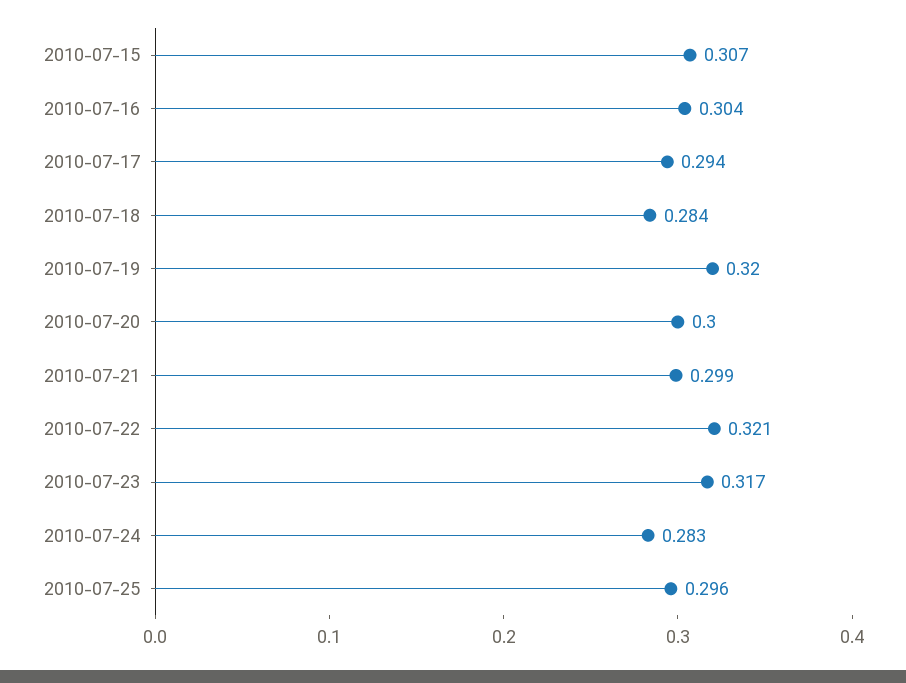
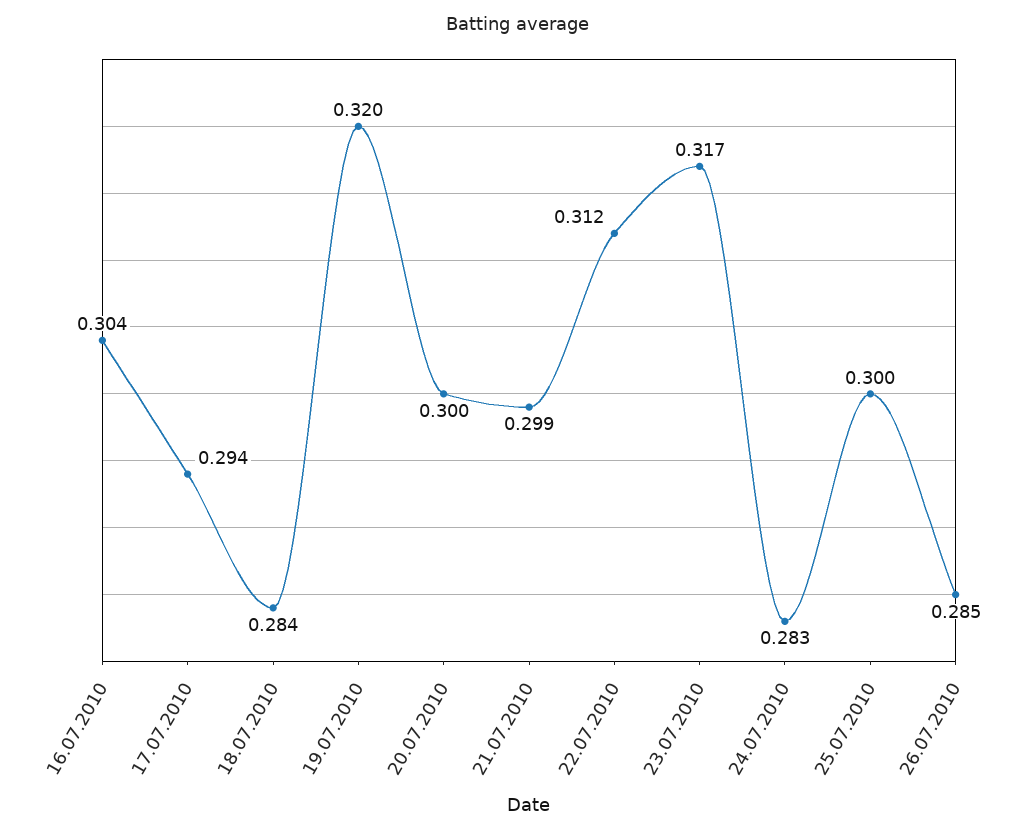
2010-07-15: 0.307 -> none
2010-07-22: 0.321 -> 0.312
2010-07-25: 0.296 -> 0.3
26.07.2010: none -> 0.285

